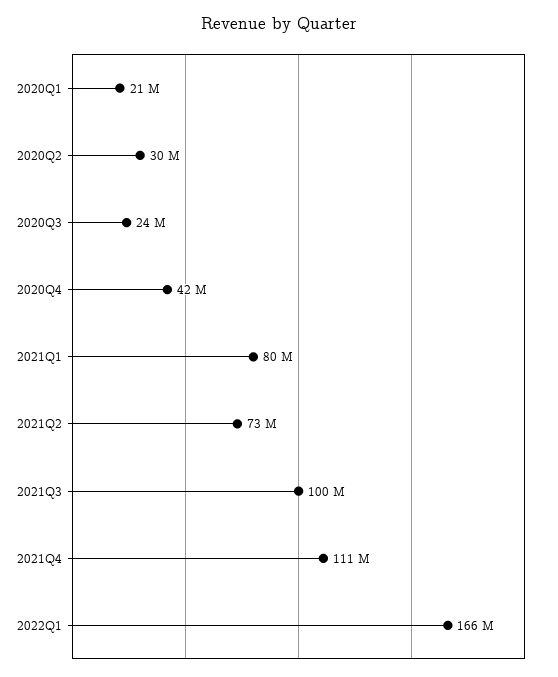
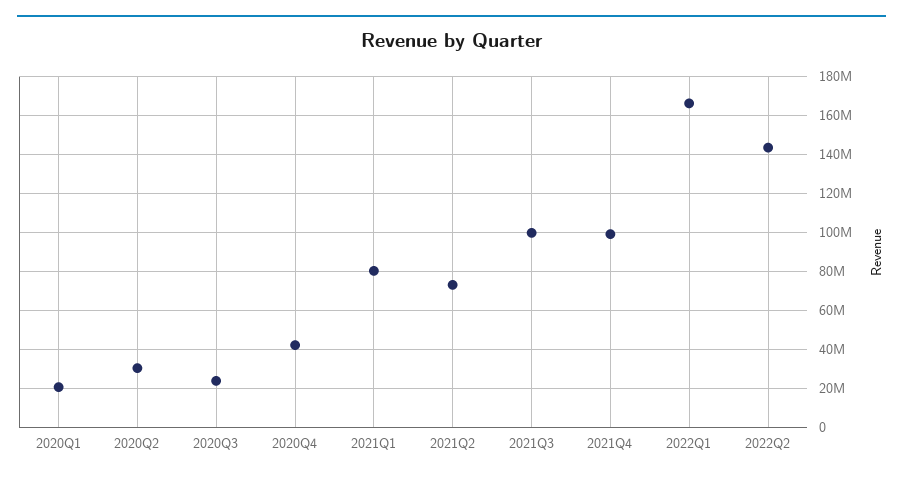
2021Q4: 111000000 -> 100000000
2022Q2: none -> 145000000

